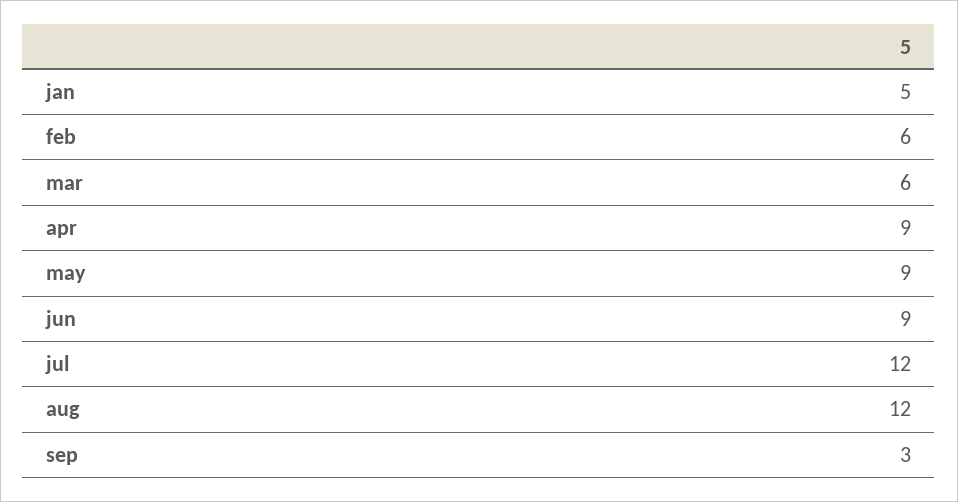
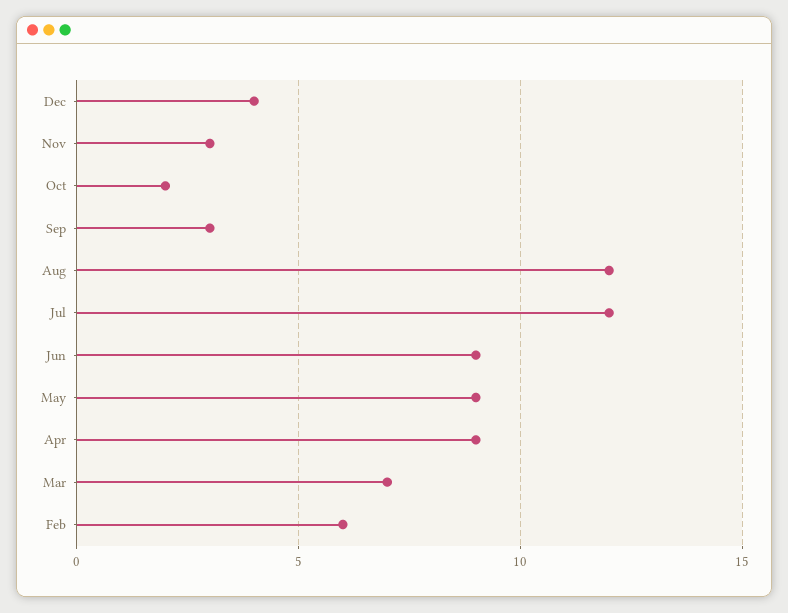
jan: 5 -> none
mar: 6 -> 7
Dec: none -> 4
Nov: none -> 3
Oct: none -> 2

